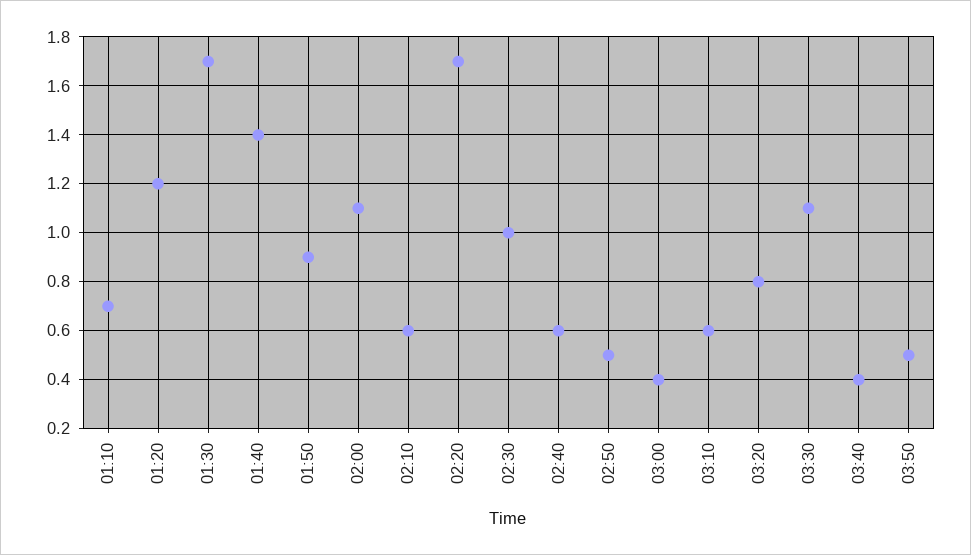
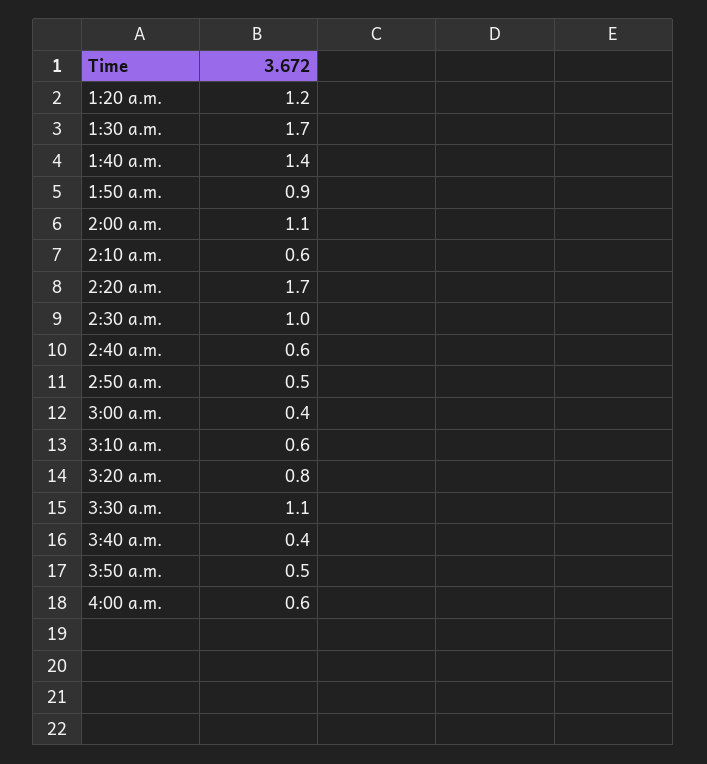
01:10: 0.7 -> none
4:00 a.m.: none -> 0.6

